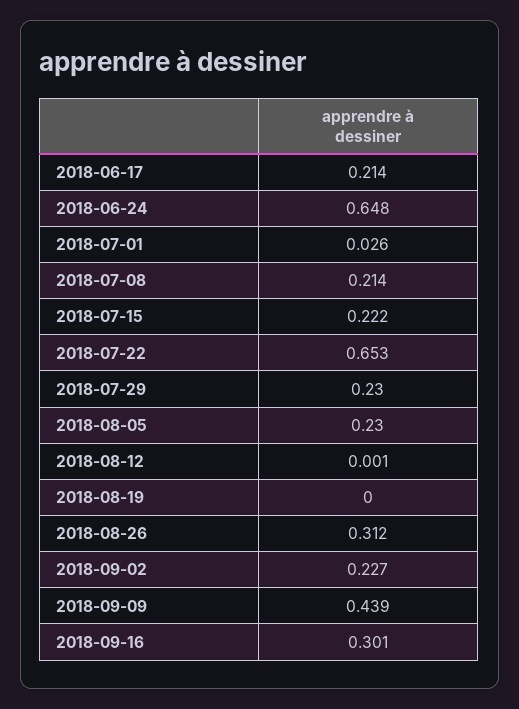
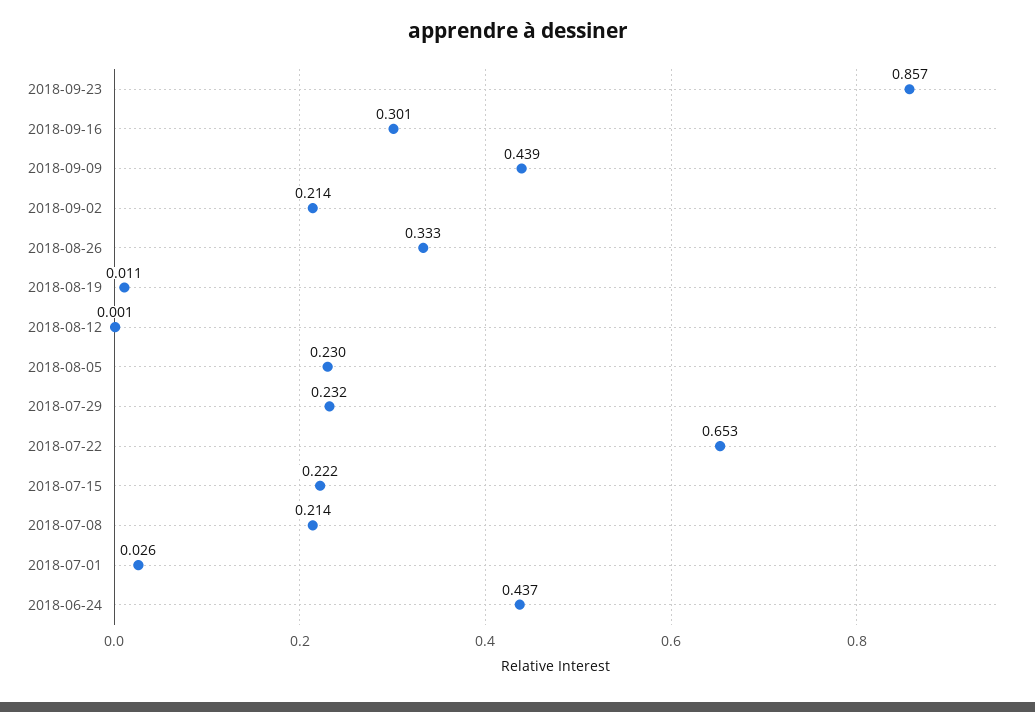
2018-06-17: 0.214 -> none
2018-06-24: 0.648 -> 0.437
2018-07-29: 0.23 -> 0.232
2018-08-19: 0 -> 0.011
2018-08-26: 0.312 -> 0.333
2018-09-02: 0.227 -> 0.214
2018-09-23: none -> 0.857

